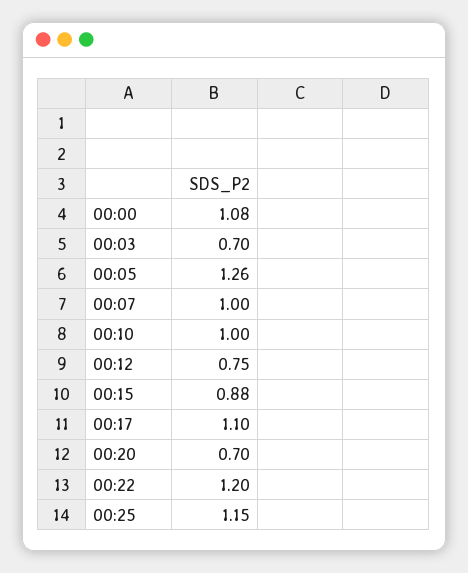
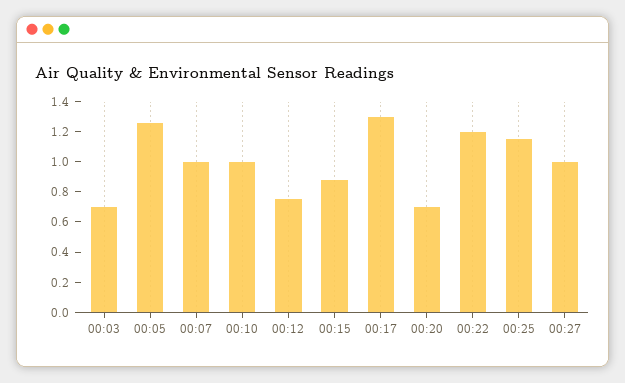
00:00: 1.08 -> none
00:17: 1.1 -> 1.3
00:27: none -> 1

